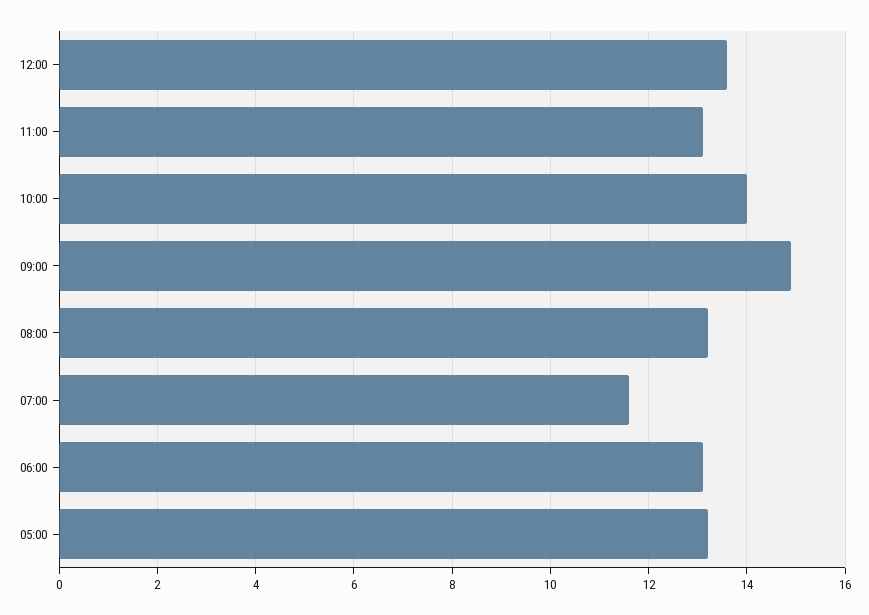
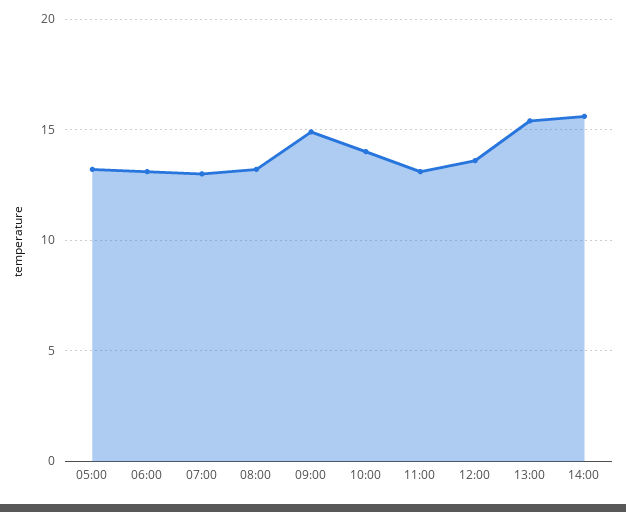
07:00: 11.5 -> 13
13:00: none -> 15.5
14:00: none -> 15.5

